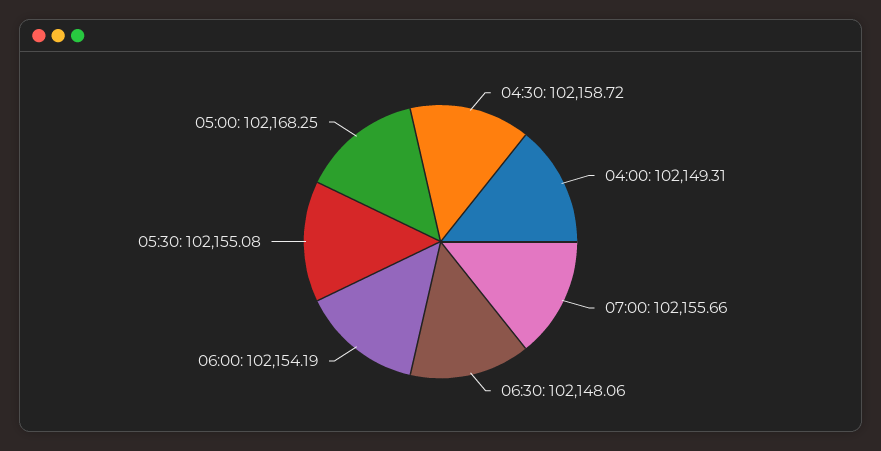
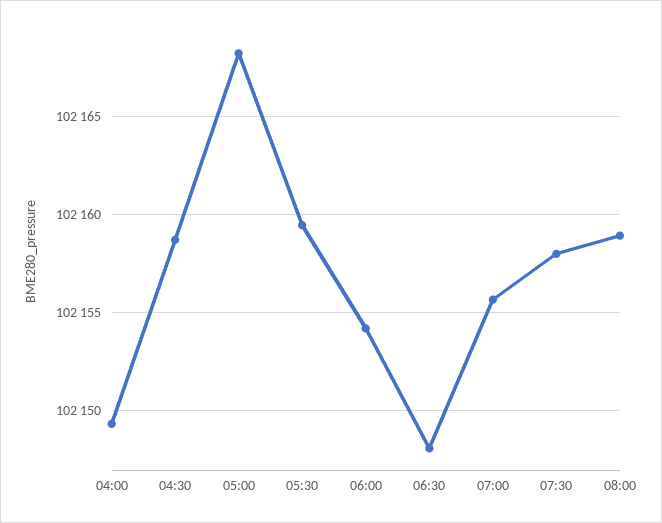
05:30: 102155.08 -> 102159.5
07:30: none -> 102158
08:00: none -> 102159

